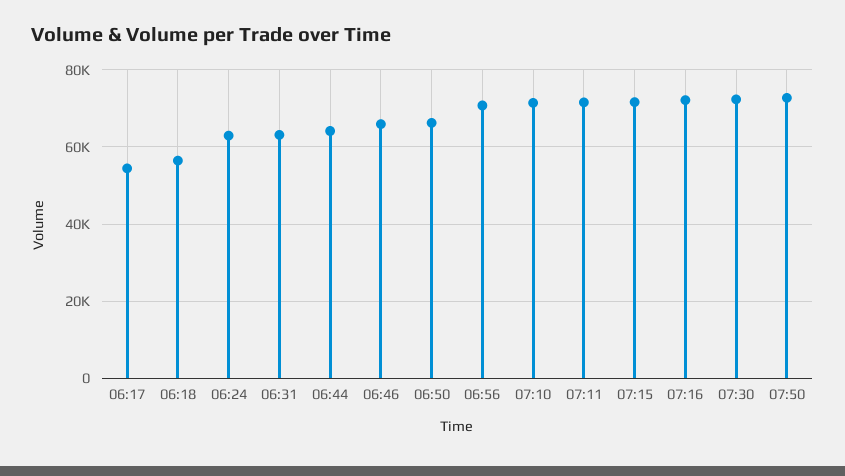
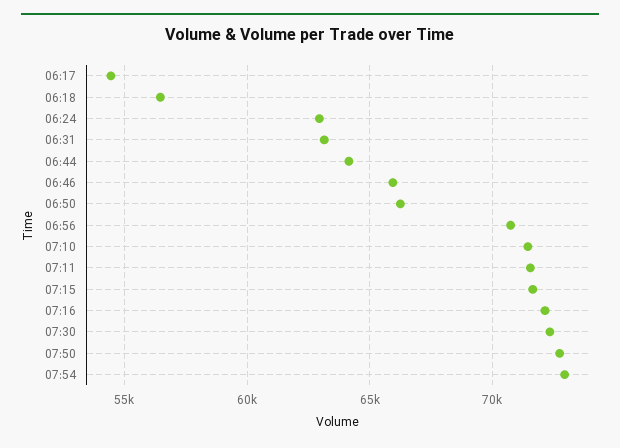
07:54: none -> 73000

